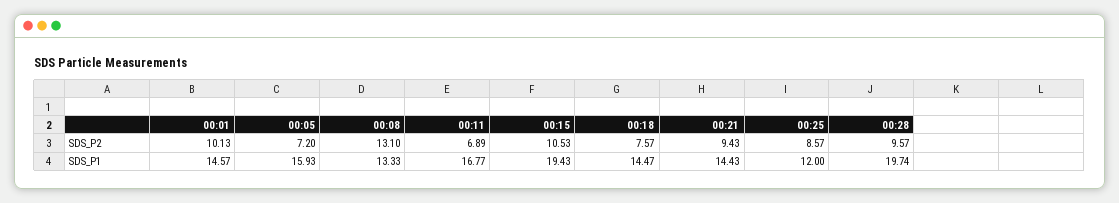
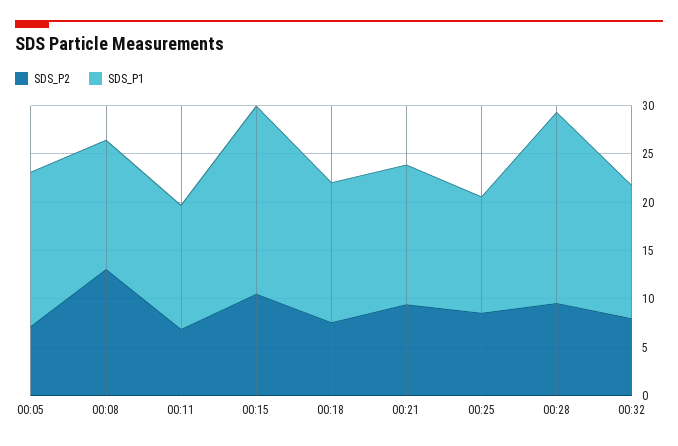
SDS_P2, 00:01: 10.13 -> none
SDS_P1, 00:01: 14.57 -> none
SDS_P1, 00:11: 16.77 -> 13
SDS_P2, 00:32: none -> 8
SDS_P1, 00:32: none -> 14

